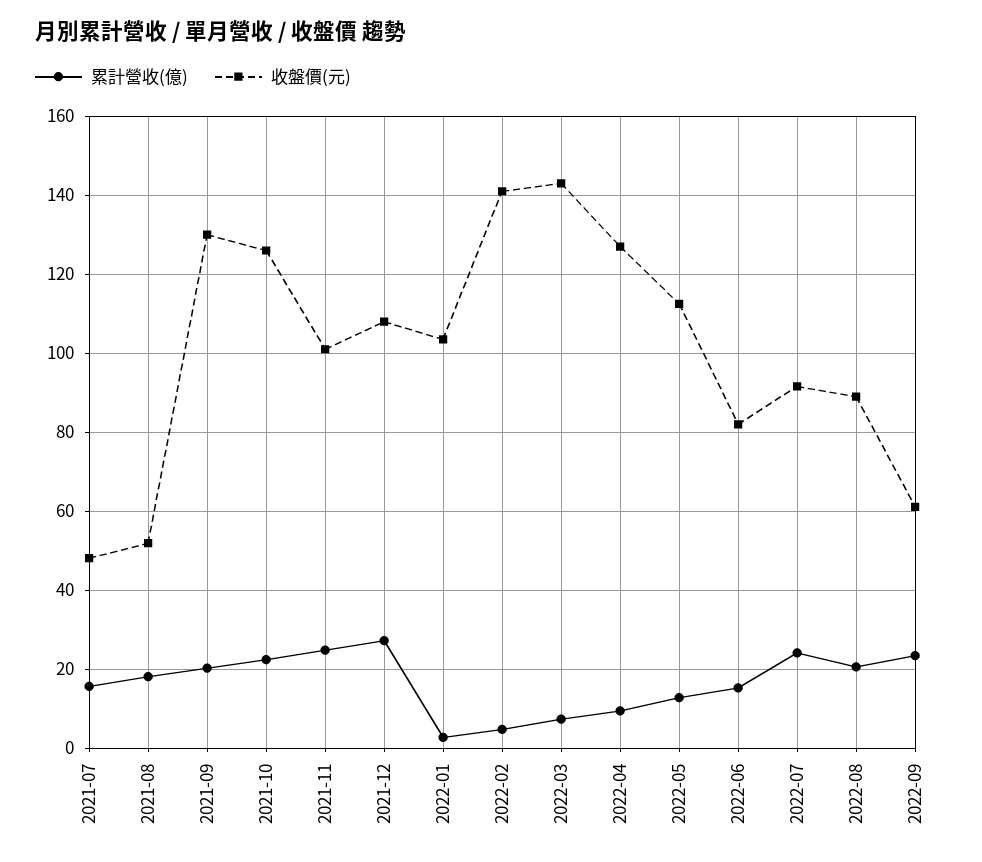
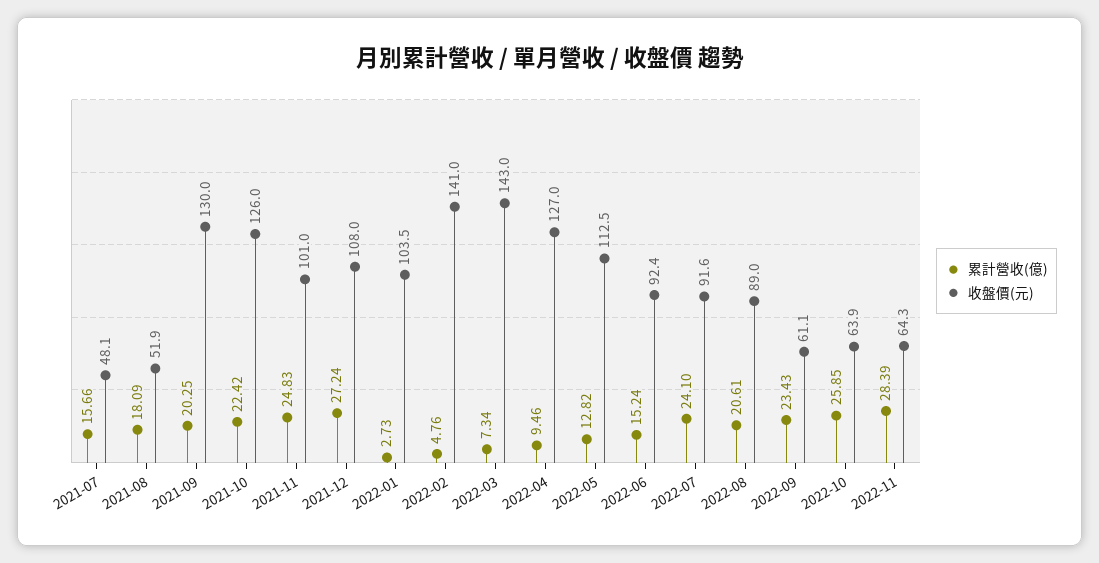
收盤價(元), 2022-06: 82 -> 92.4
累計營收(億), 2022-10: none -> 25.85
收盤價(元), 2022-10: none -> 63.9
累計營收(億), 2022-11: none -> 28.39
收盤價(元), 2022-11: none -> 64.3

